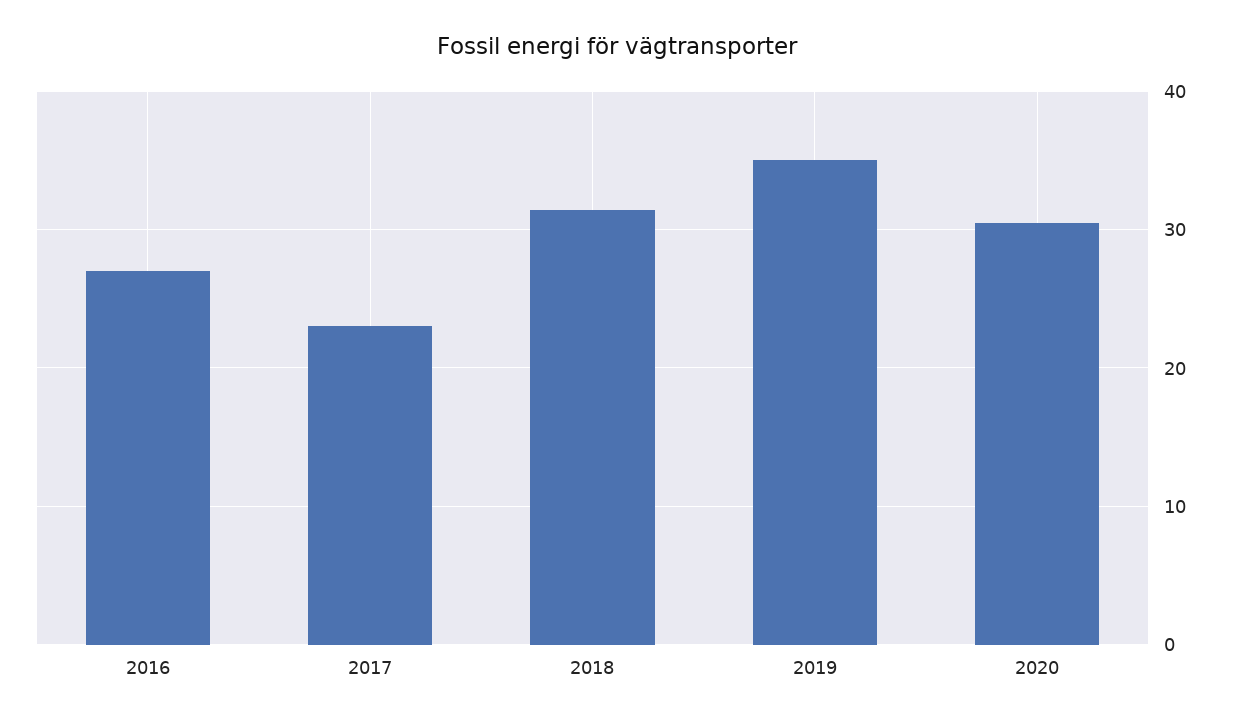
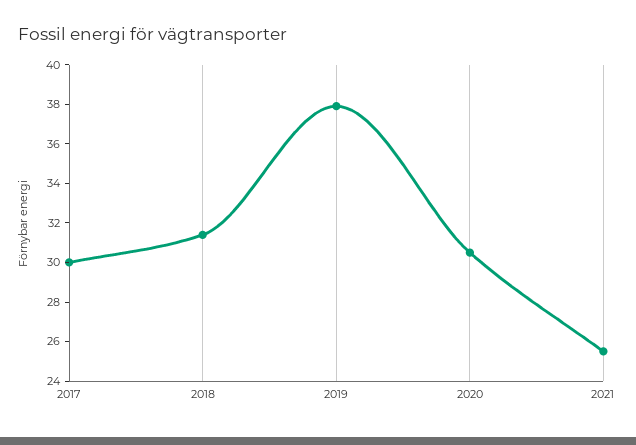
2016: 27 -> none
2017: 23 -> 30
2019: 35 -> 38
2021: none -> 25.5

